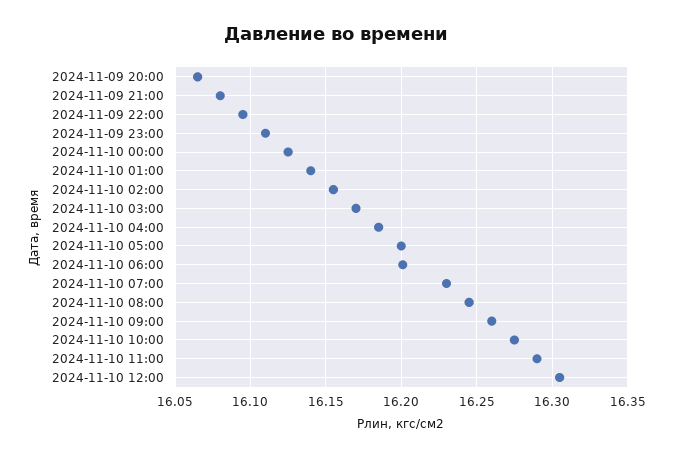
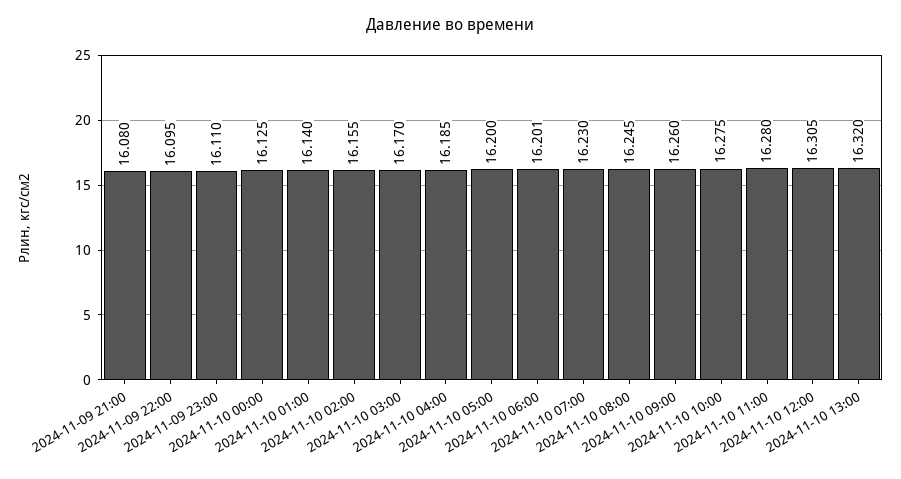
2024-11-09 20:00: 16.065 -> none
2024-11-10 11:00: 16.29 -> 16.28
2024-11-10 13:00: none -> 16.32

